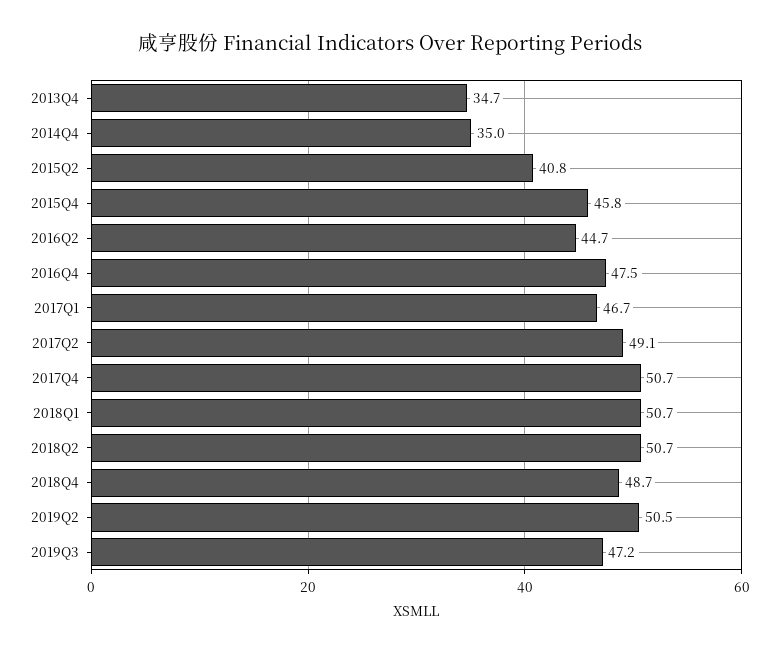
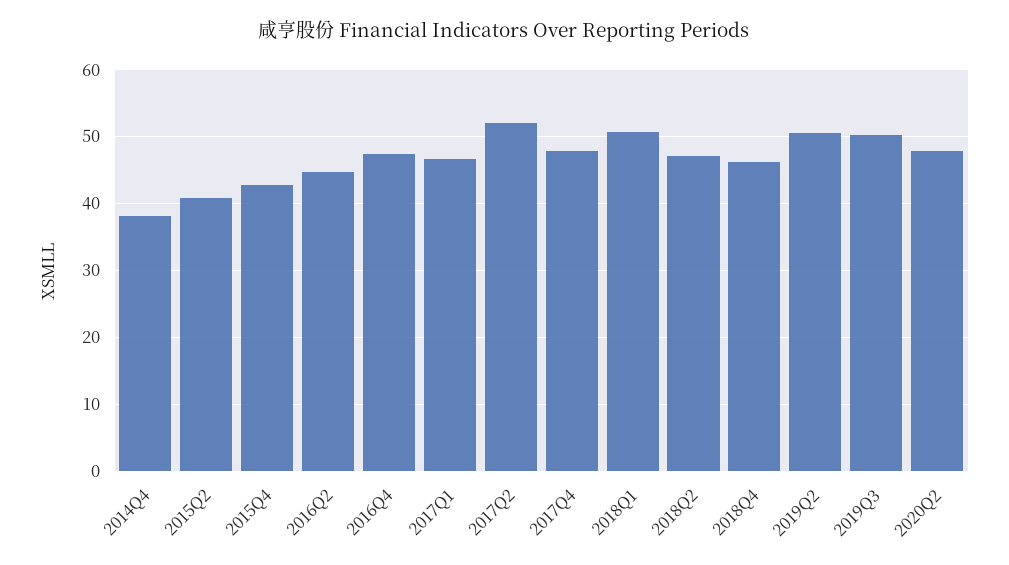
2013Q4: 34.7 -> none
2014Q4: 35 -> 38
2015Q4: 45.8 -> 43
2017Q2: 49.1 -> 52
2017Q4: 50.7 -> 48
2018Q2: 50.7 -> 47
2018Q4: 48.7 -> 46
2019Q3: 47.2 -> 50
2020Q2: none -> 48

